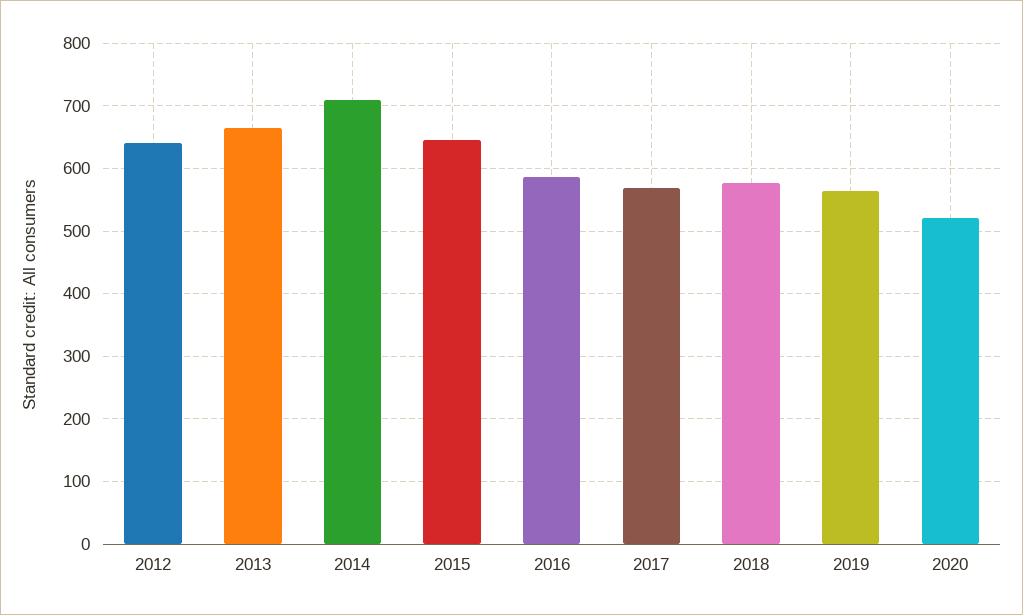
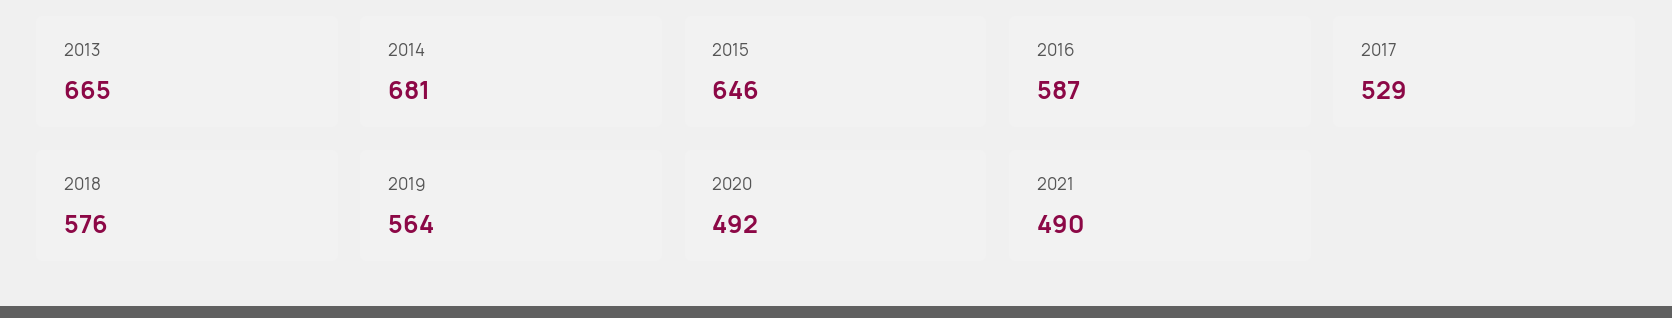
2012: 640 -> none
2014: 710 -> 681
2017: 570 -> 529
2020: 520 -> 492
2021: none -> 490

